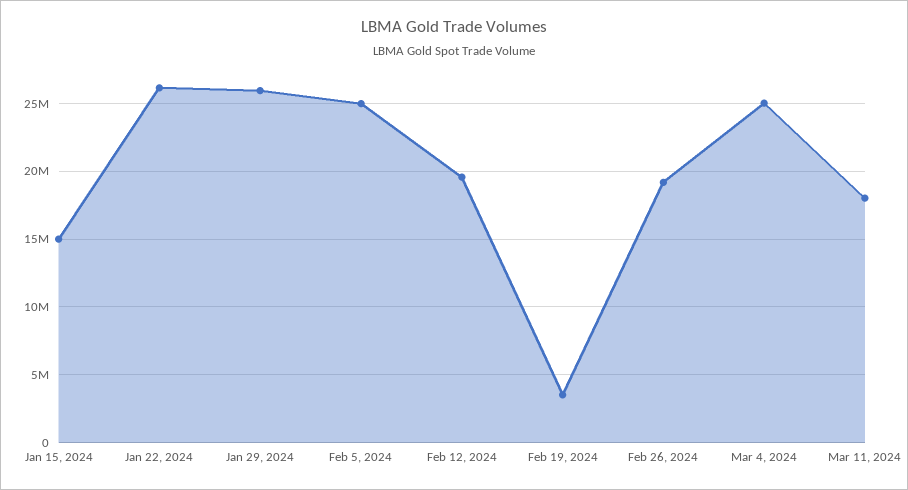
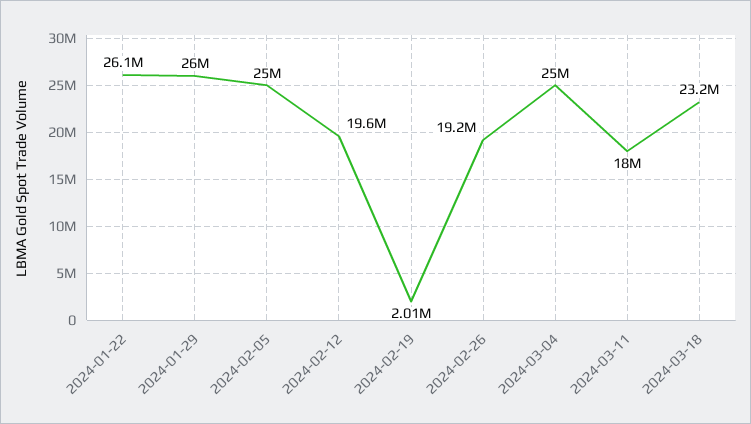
Jan 15, 2024: 15000000 -> none
Feb 19, 2024: 3500000 -> 2010000
2024-03-18: none -> 23200000

